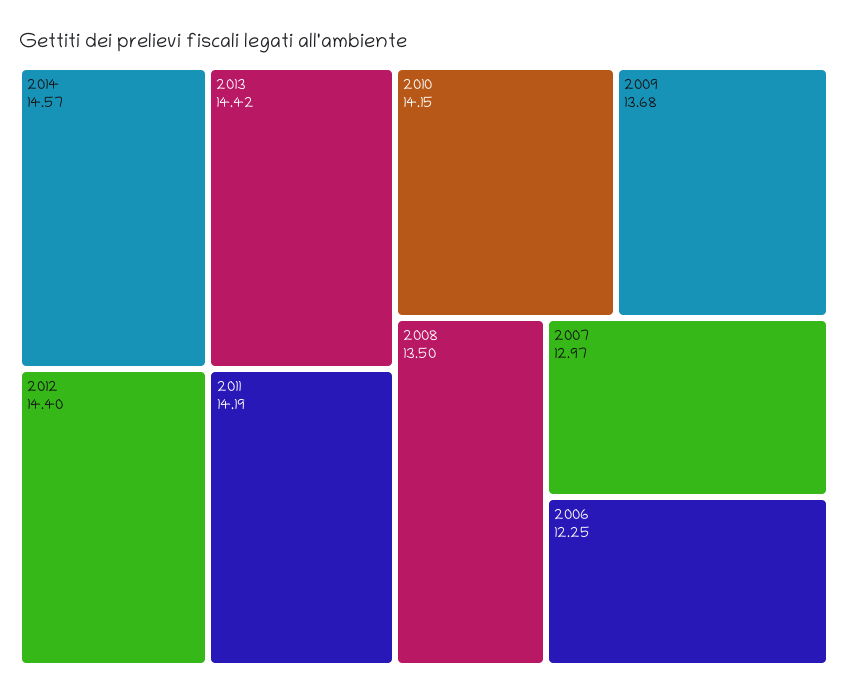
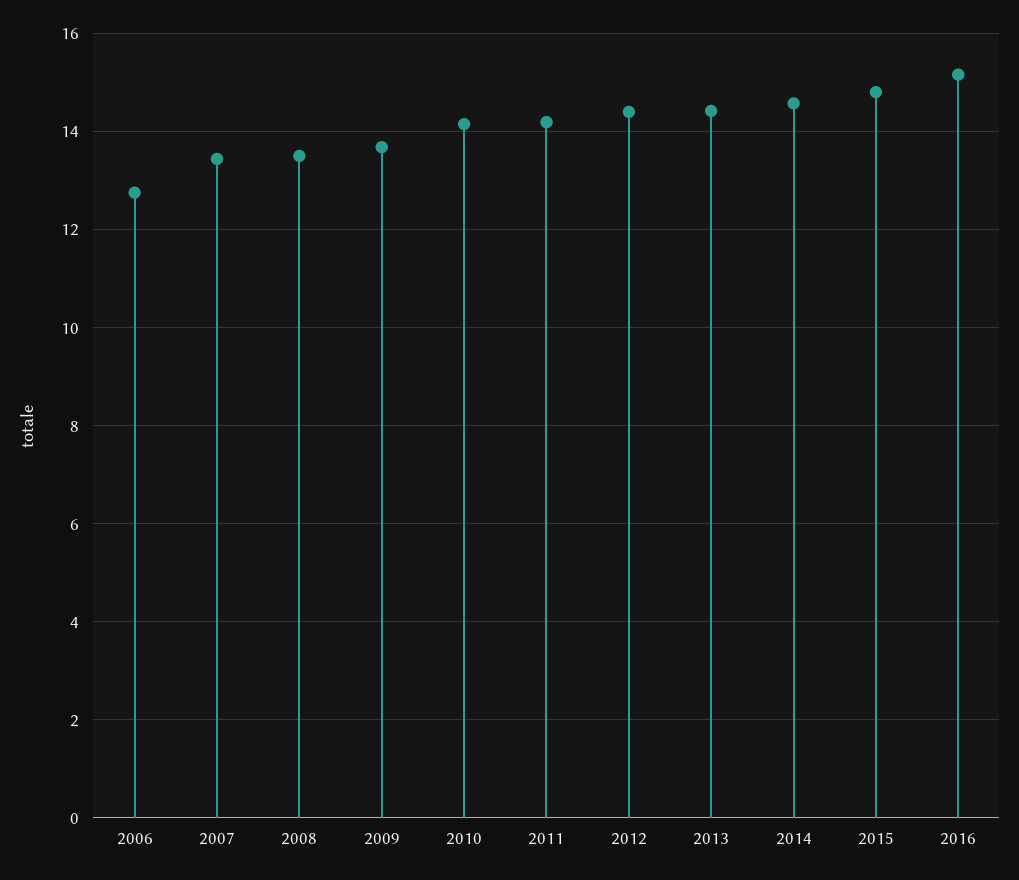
2007: 12.97 -> 13.4
2006: 12.25 -> 12.8
2015: none -> 14.8
2016: none -> 15.2

